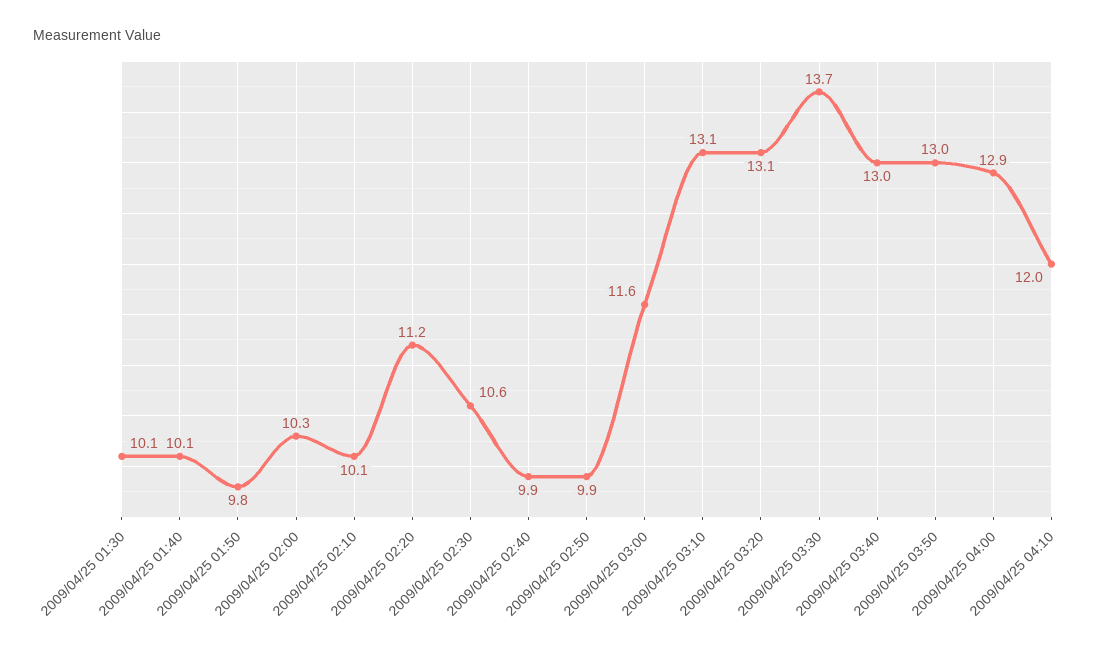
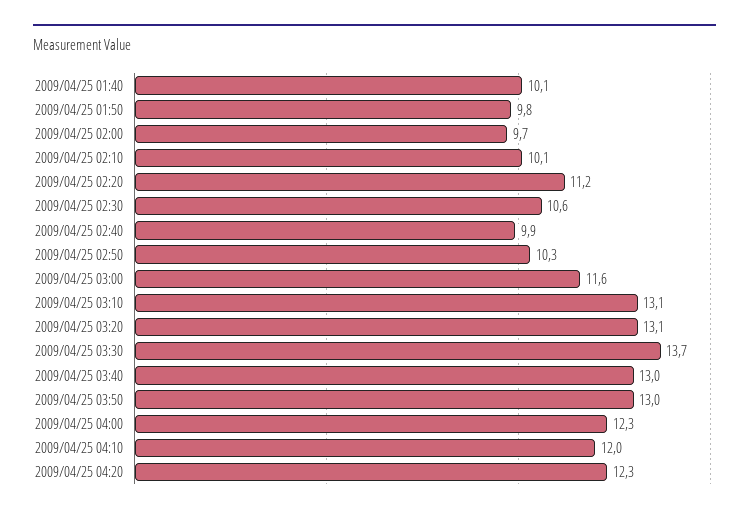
2009/04/25 01:30: 10.1 -> none
2009/04/25 02:00: 10.3 -> 9.7
2009/04/25 02:50: 9.9 -> 10.3
2009/04/25 04:00: 12.9 -> 12.3
2009/04/25 04:20: none -> 12.3

